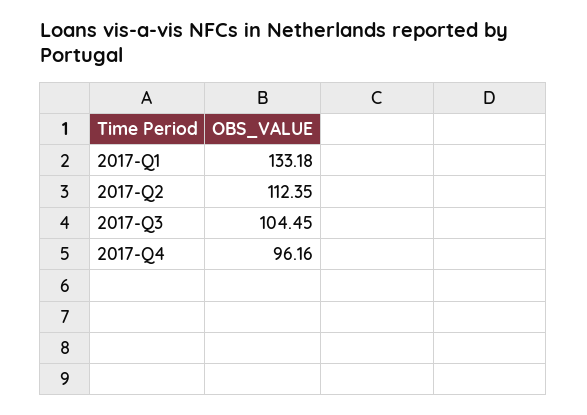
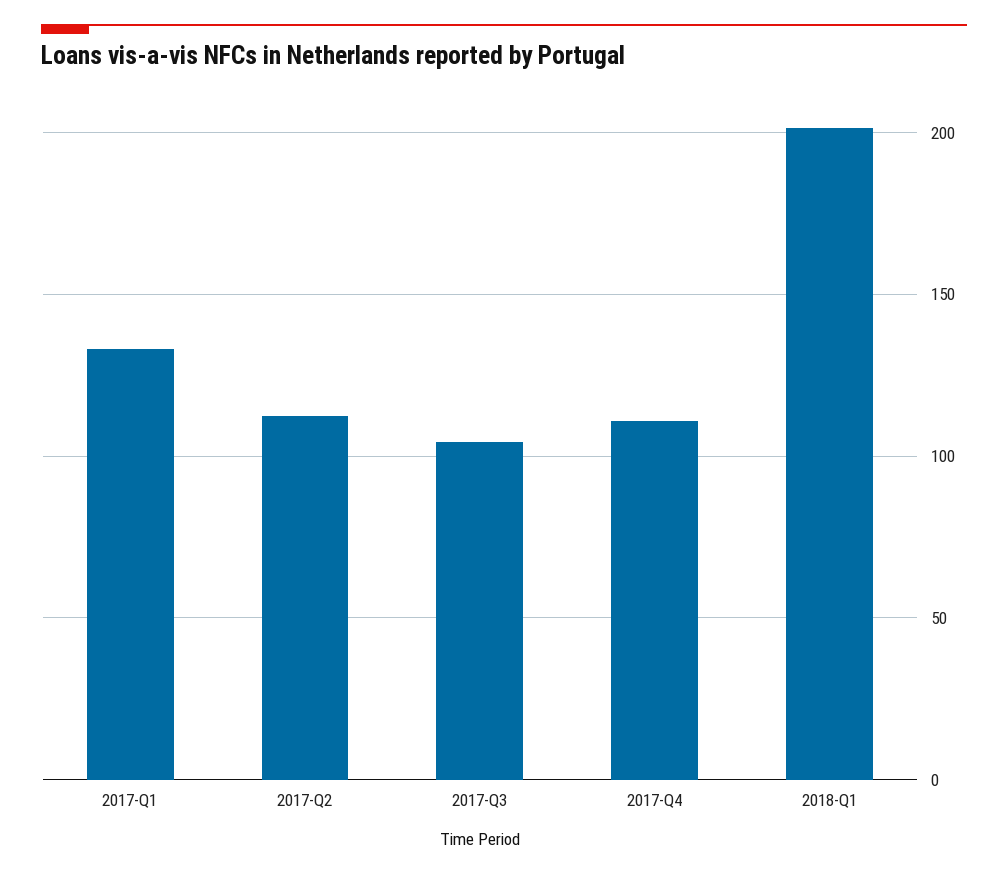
2017-Q4: 96.16 -> 110
2018-Q1: none -> 200

